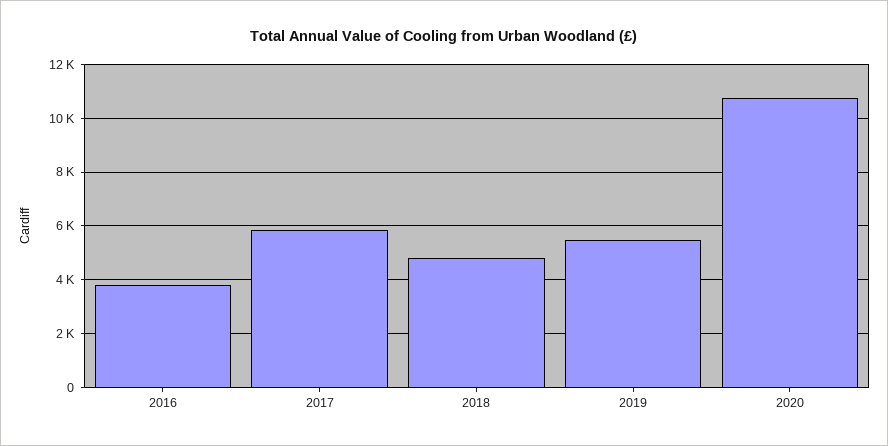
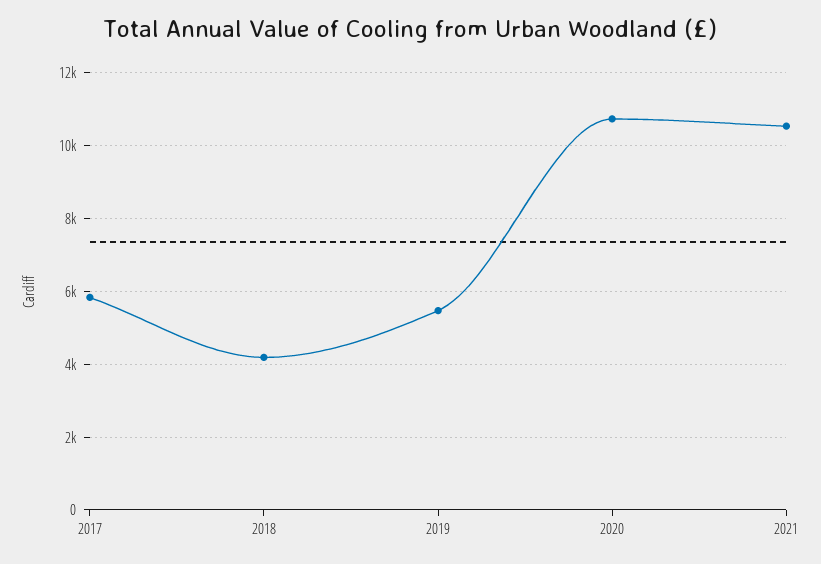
2016: 3750 -> none
2018: 4750 -> 4200
2021: none -> 10600

